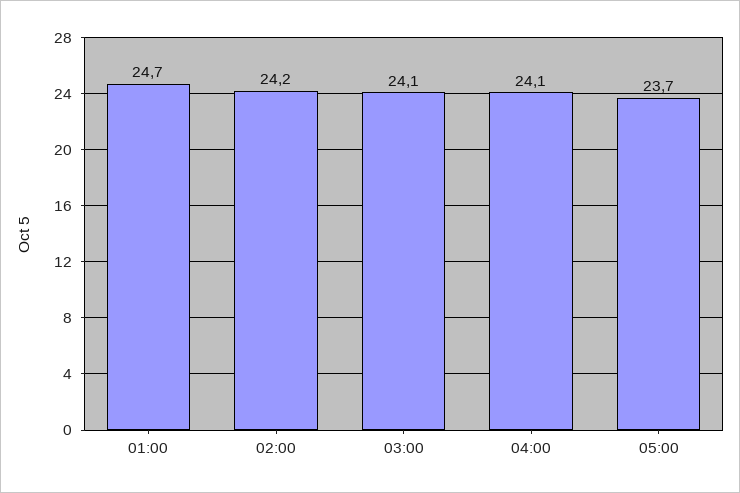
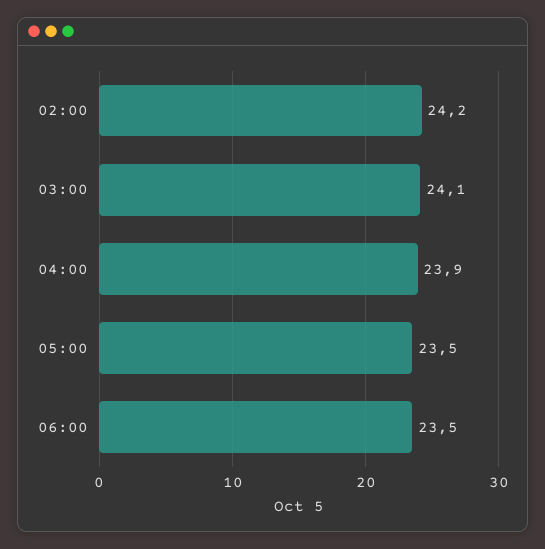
01:00: 24.7 -> none
04:00: 24.1 -> 23.9
05:00: 23.7 -> 23.5
06:00: none -> 23.5

